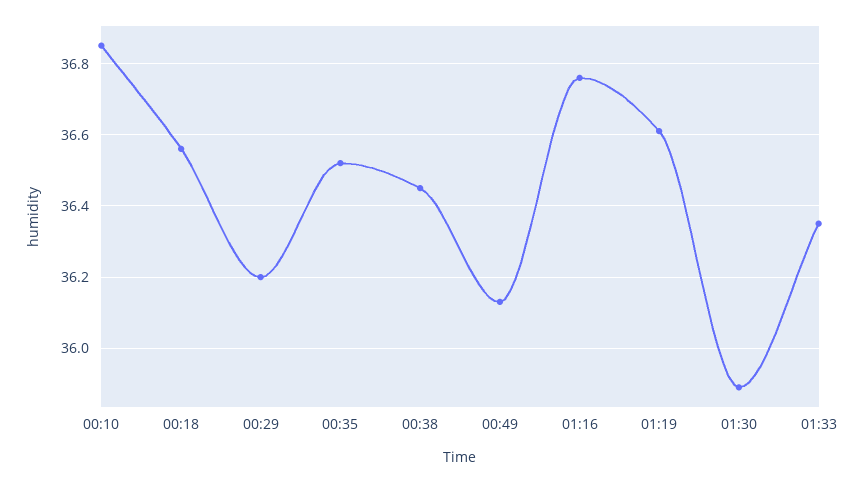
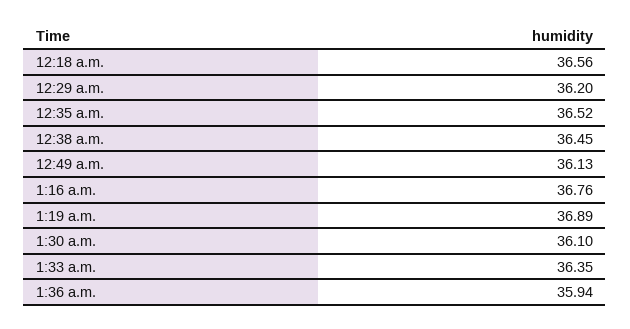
00:10: 36.85 -> none
01:19: 36.6 -> 36.89
01:30: 35.9 -> 36.1
1:36 a.m.: none -> 35.94

